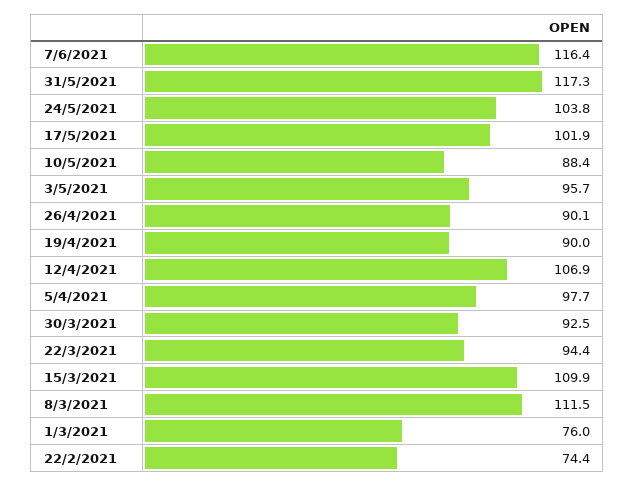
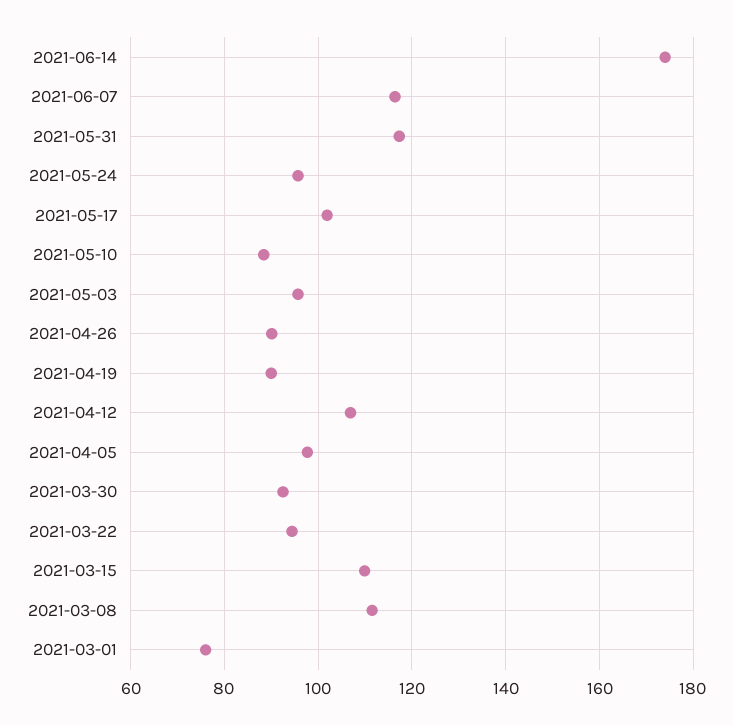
24/5/2021: 103.8 -> 96
22/2/2021: 74.4 -> none
2021-06-14: none -> 174

